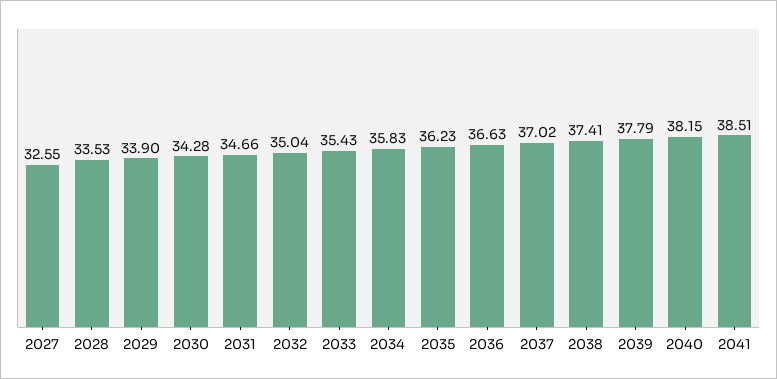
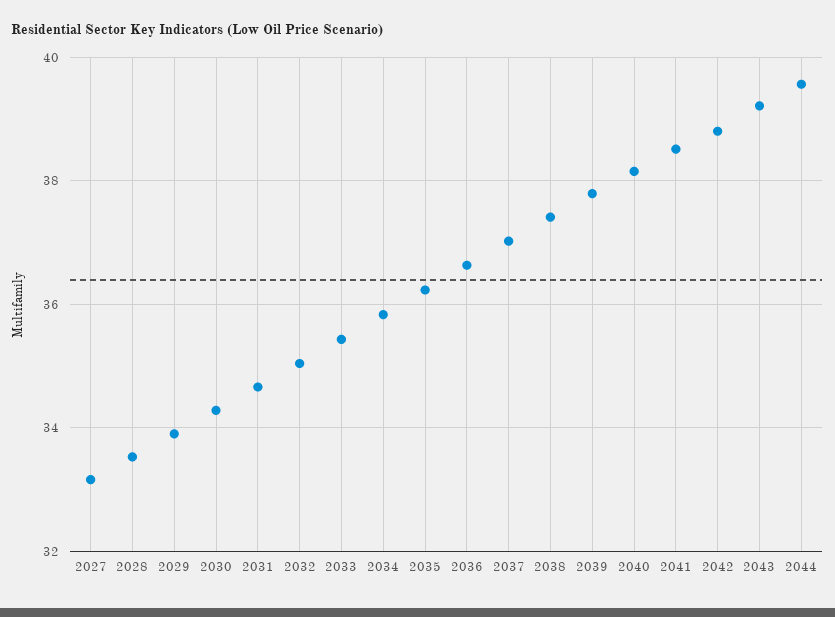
2027: 32.55 -> 33.2
2042: none -> 38.8
2043: none -> 39.2
2044: none -> 39.6

